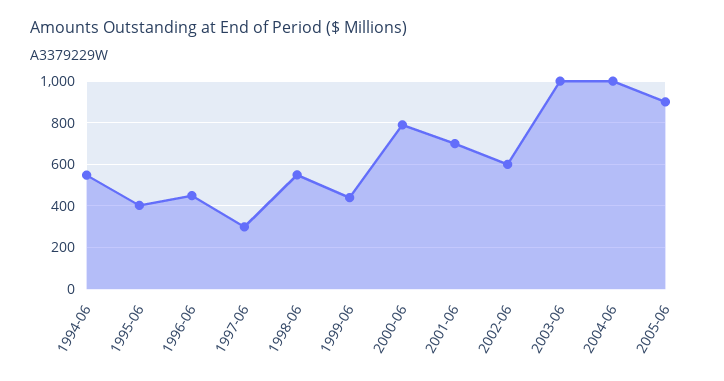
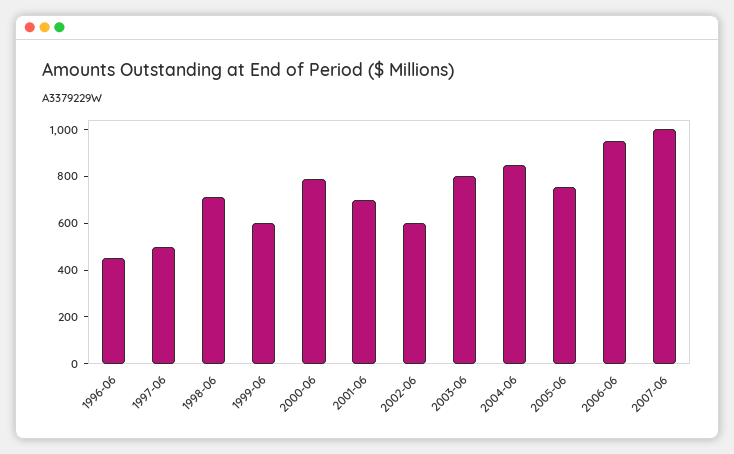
1994-06: 550 -> none
1995-06: 400 -> none
1997-06: 300 -> 500
1998-06: 550 -> 700
1999-06: 450 -> 600
2003-06: 1000 -> 800
2004-06: 1000 -> 850
2005-06: 900 -> 750
2006-06: none -> 950
2007-06: none -> 1000

